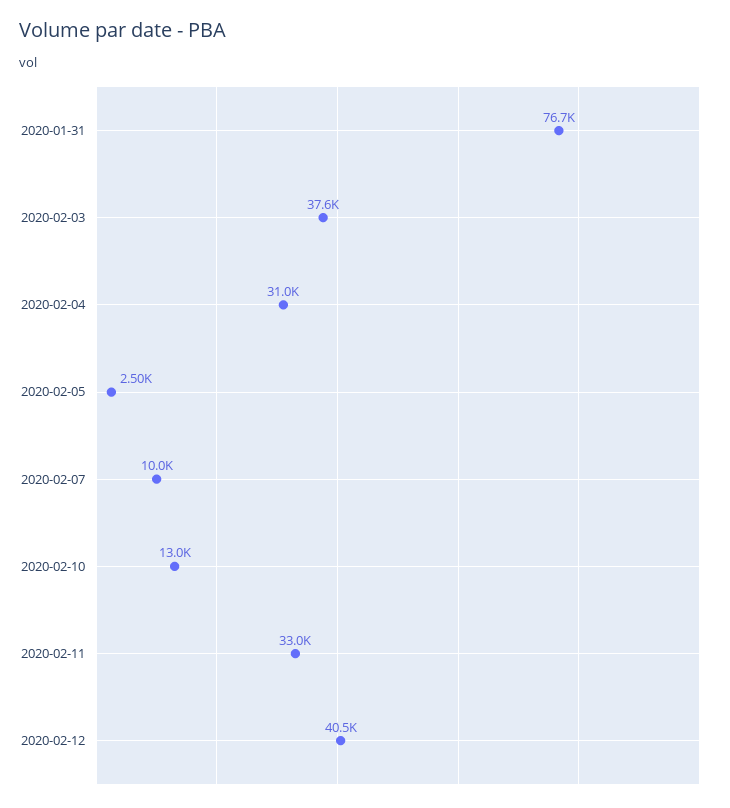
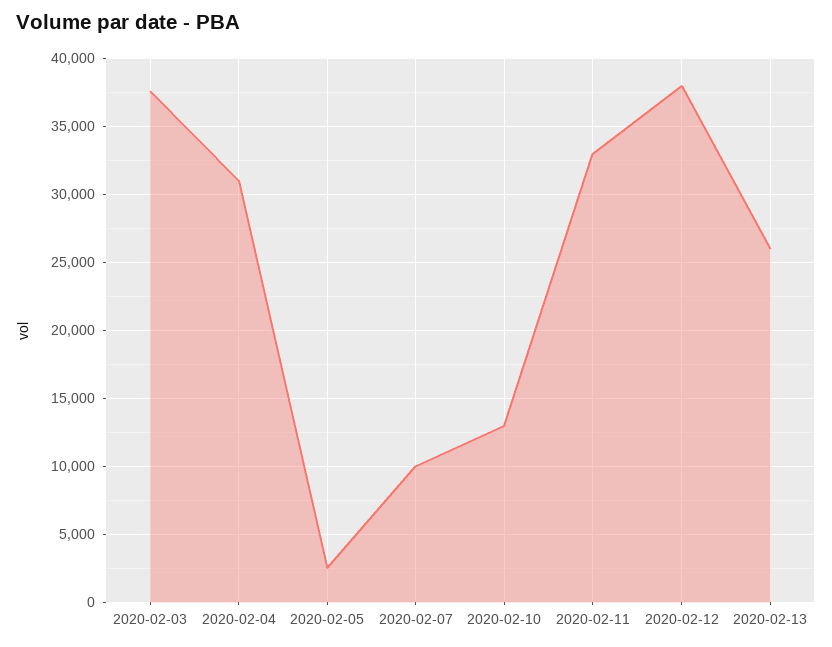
2020-01-31: 76700 -> none
2020-02-12: 40500 -> 38000
2020-02-13: none -> 26000

